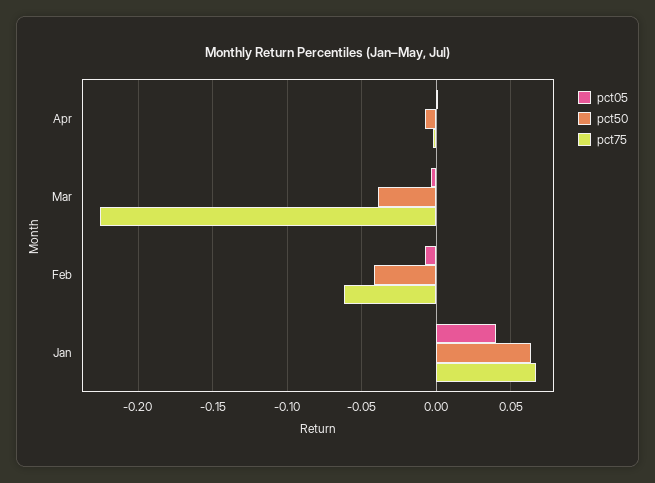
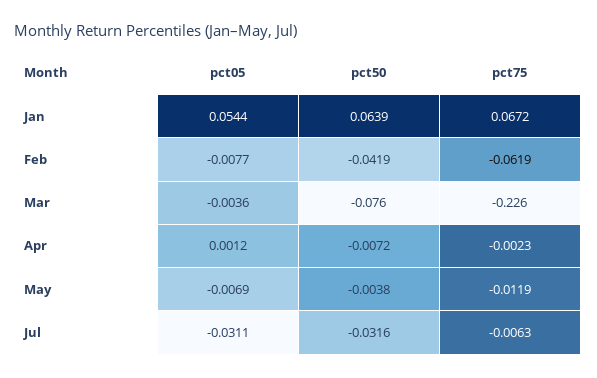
pct50, Mar: -0.04 -> -0.076
pct05, Jan: 0.04 -> 0.0544
pct05, May: none -> -0.0069
pct50, May: none -> -0.0038
pct75, May: none -> -0.0119
pct05, Jul: none -> -0.0311
pct50, Jul: none -> -0.0316
pct75, Jul: none -> -0.0063

